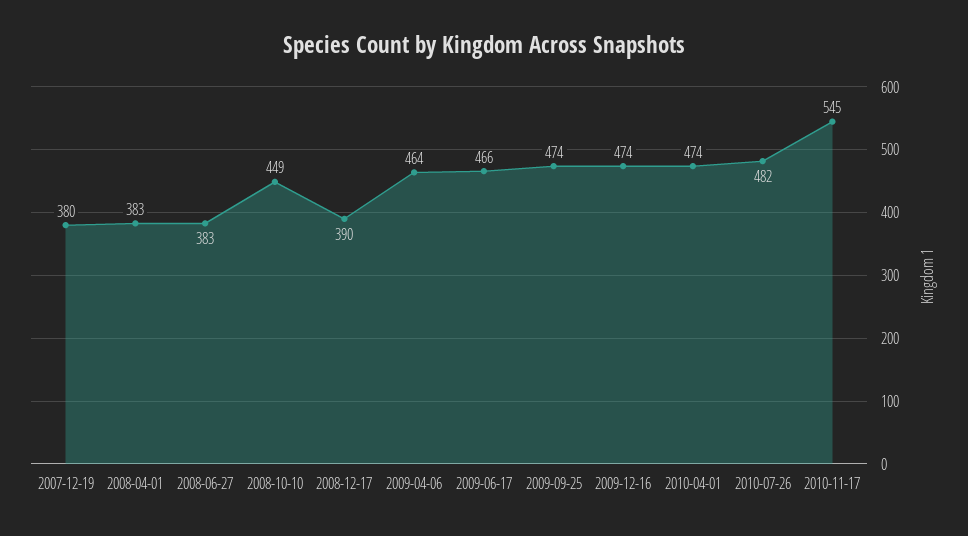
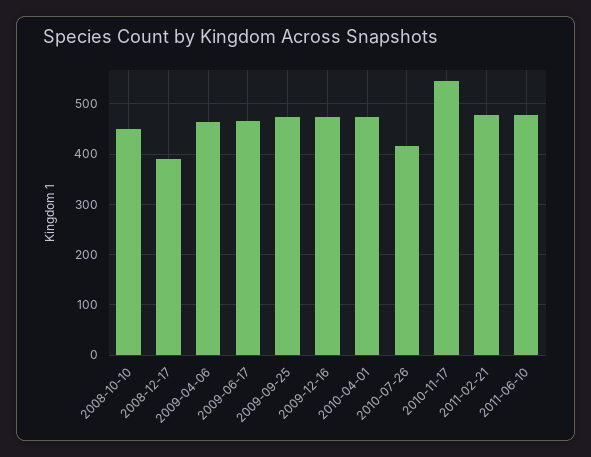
2007-12-19: 380 -> none
2008-04-01: 383 -> none
2008-06-27: 383 -> none
2010-07-26: 482 -> 420
2011-02-21: none -> 480
2011-06-10: none -> 480

